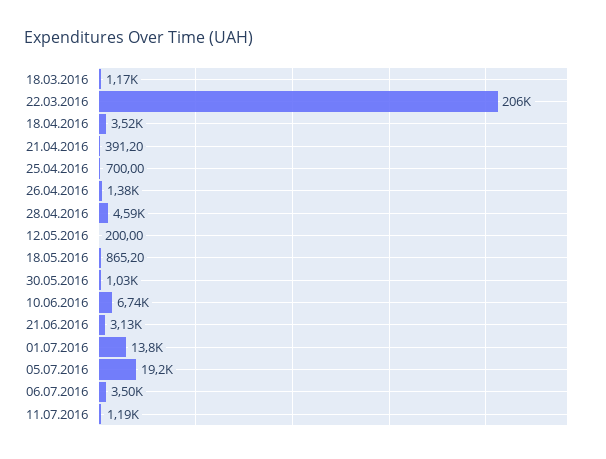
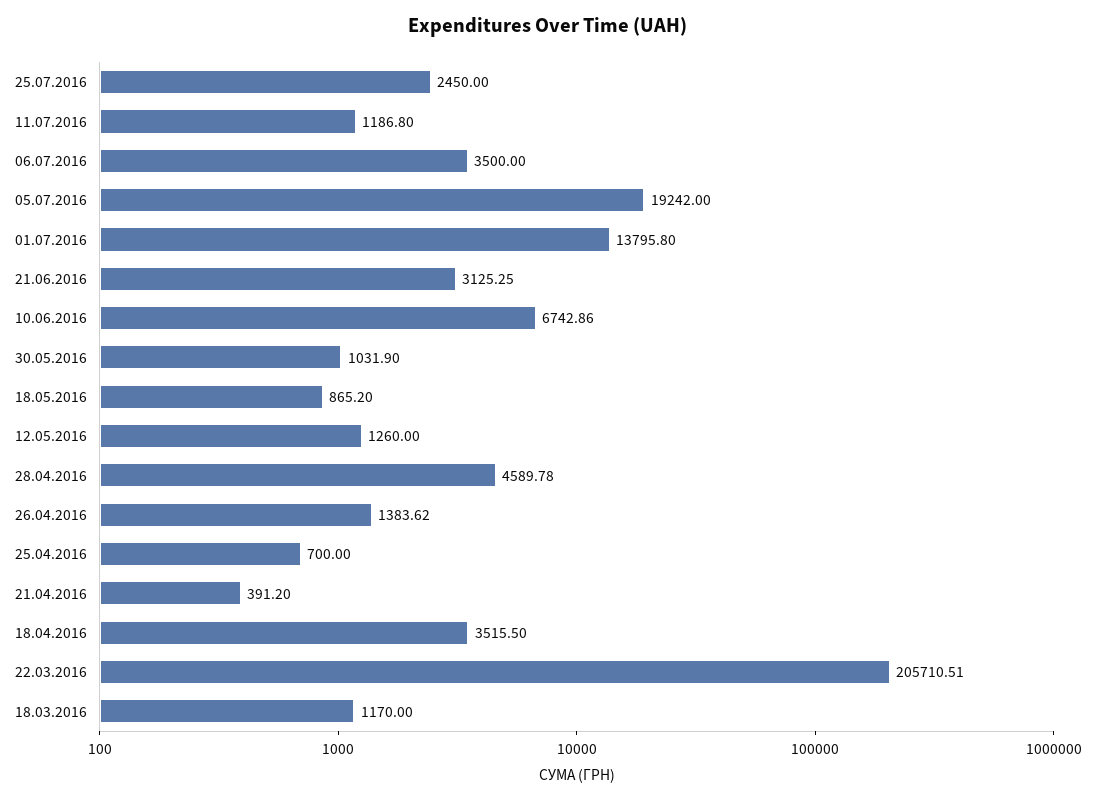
12.05.2016: 200 -> 1260
25.07.2016: none -> 2450

